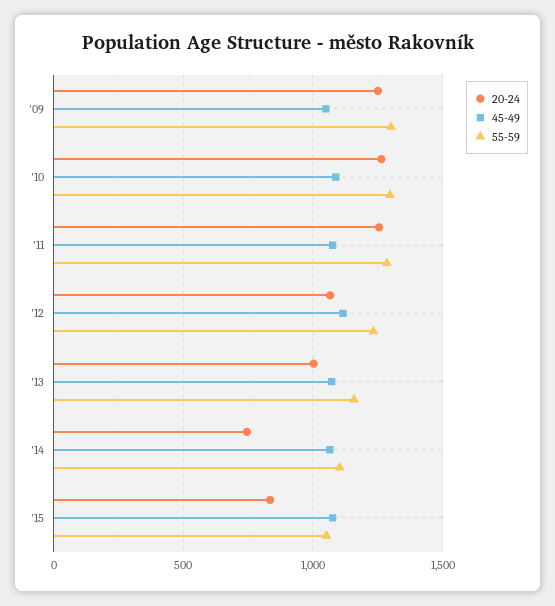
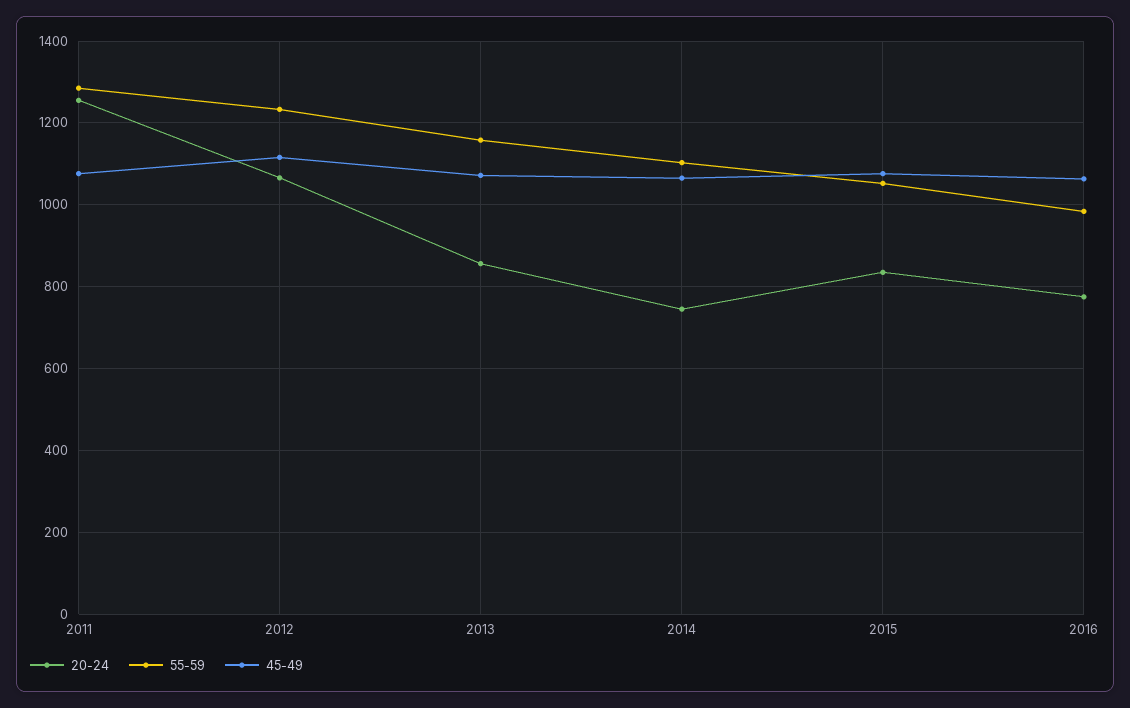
20-24, '09: 1250 -> none
45-49, '09: 1050 -> none
55-59, '09: 1300 -> none
20-24, '10: 1250 -> none
45-49, '10: 1100 -> none
55-59, '10: 1300 -> none
20-24, '13: 1000 -> 860
20-24, 2016: none -> 780
55-59, 2016: none -> 980
45-49, 2016: none -> 1060

